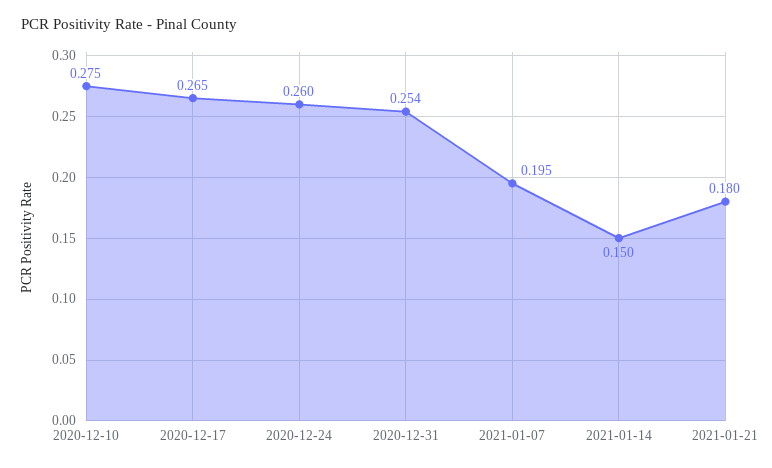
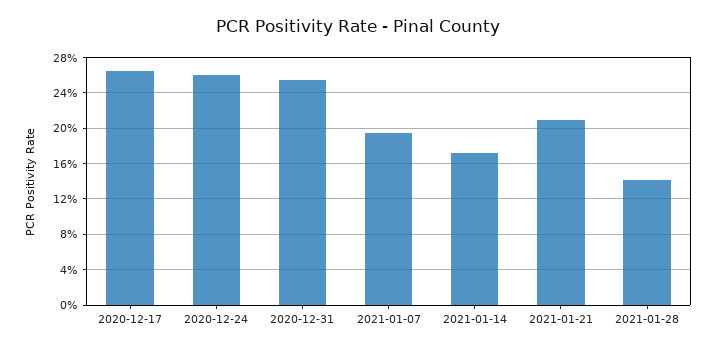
2020-12-10: 0.275 -> none
2021-01-14: 0.15 -> 0.17
2021-01-21: 0.18 -> 0.21
2021-01-28: none -> 0.14

